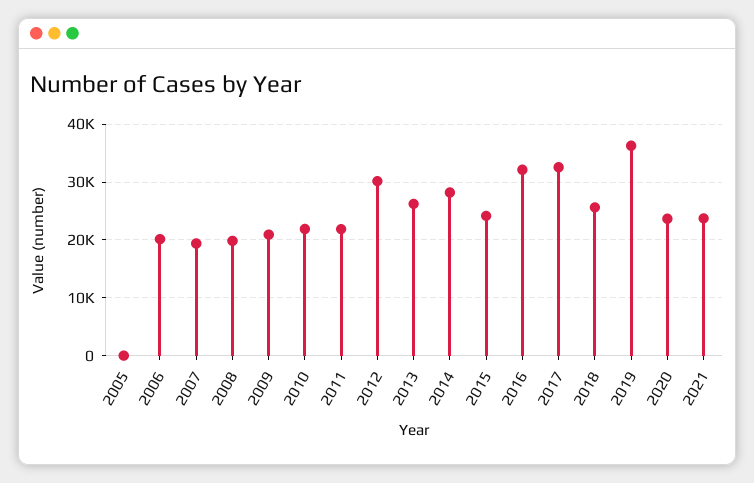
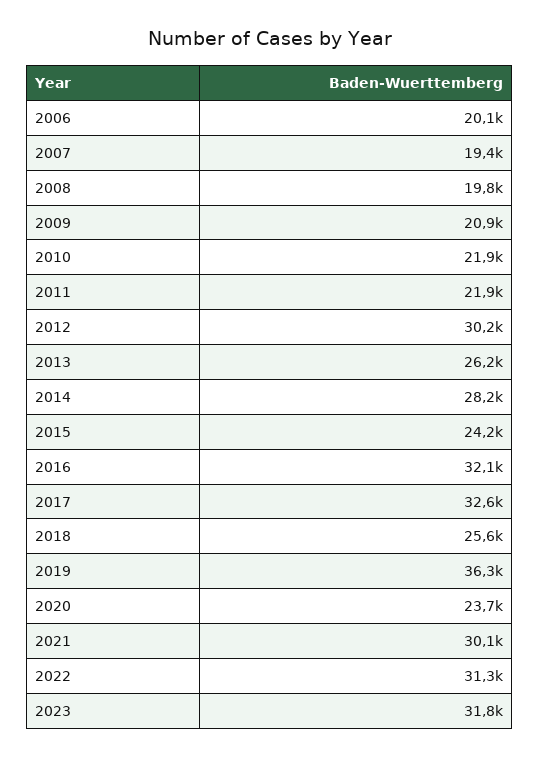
2005: 0 -> none
2021: 24000 -> 30100
2022: none -> 31300
2023: none -> 31800

